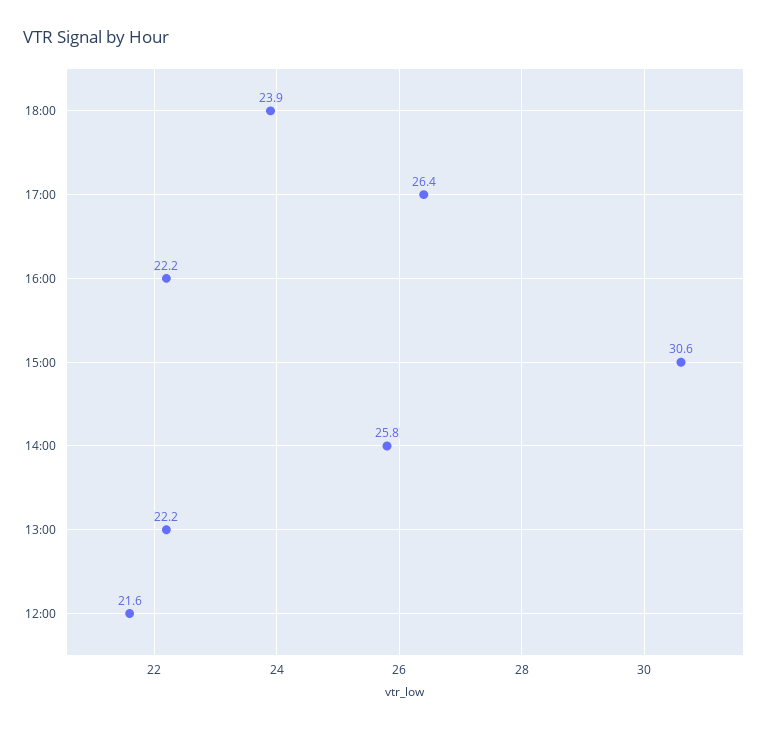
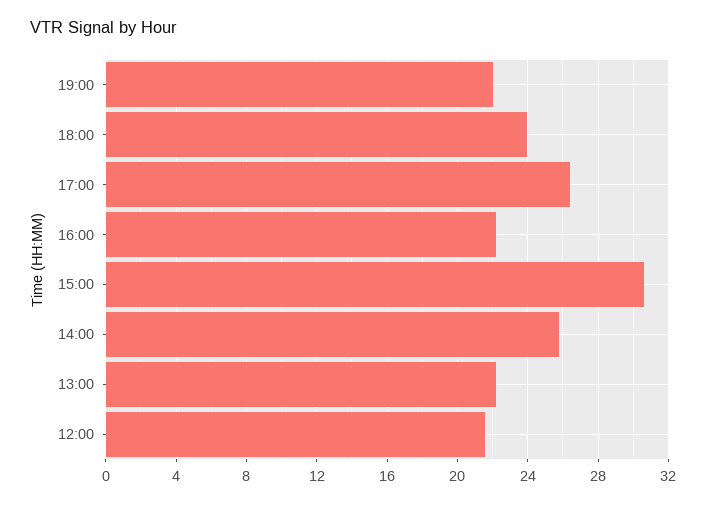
19:00: none -> 22

